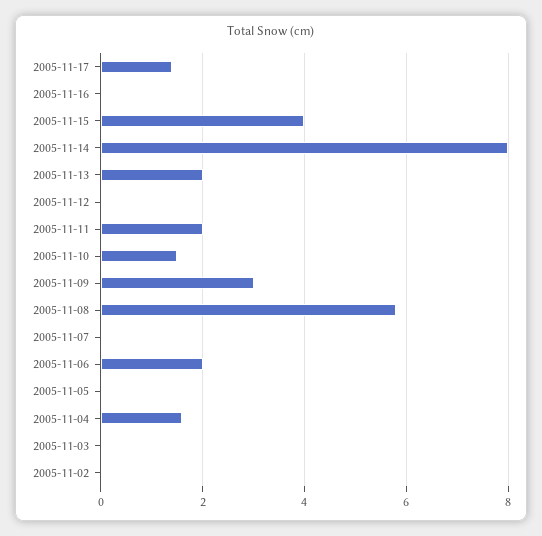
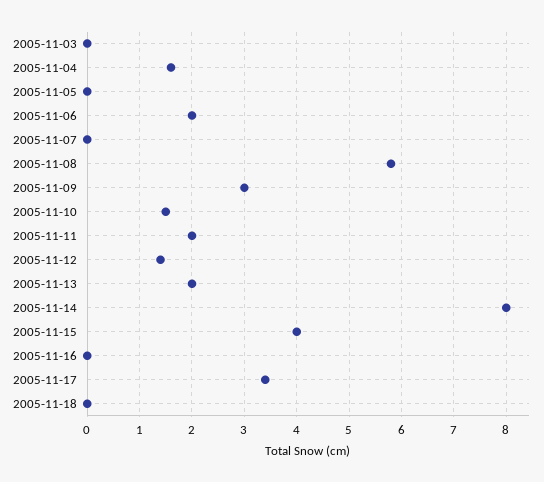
2005-11-17: 1.5 -> 3.5
2005-11-12: 0 -> 1.5
2005-11-02: 0 -> none
2005-11-18: none -> 0

